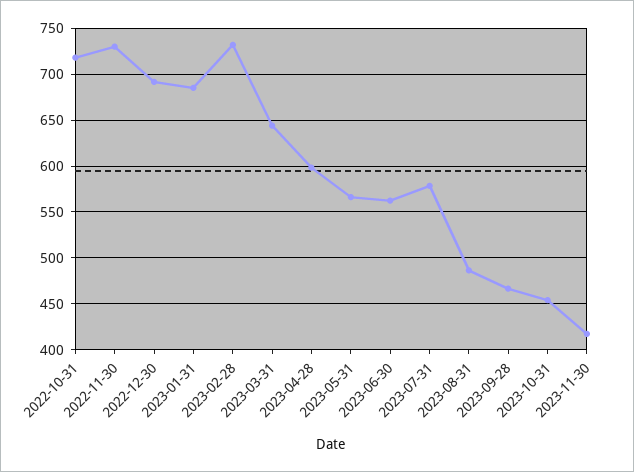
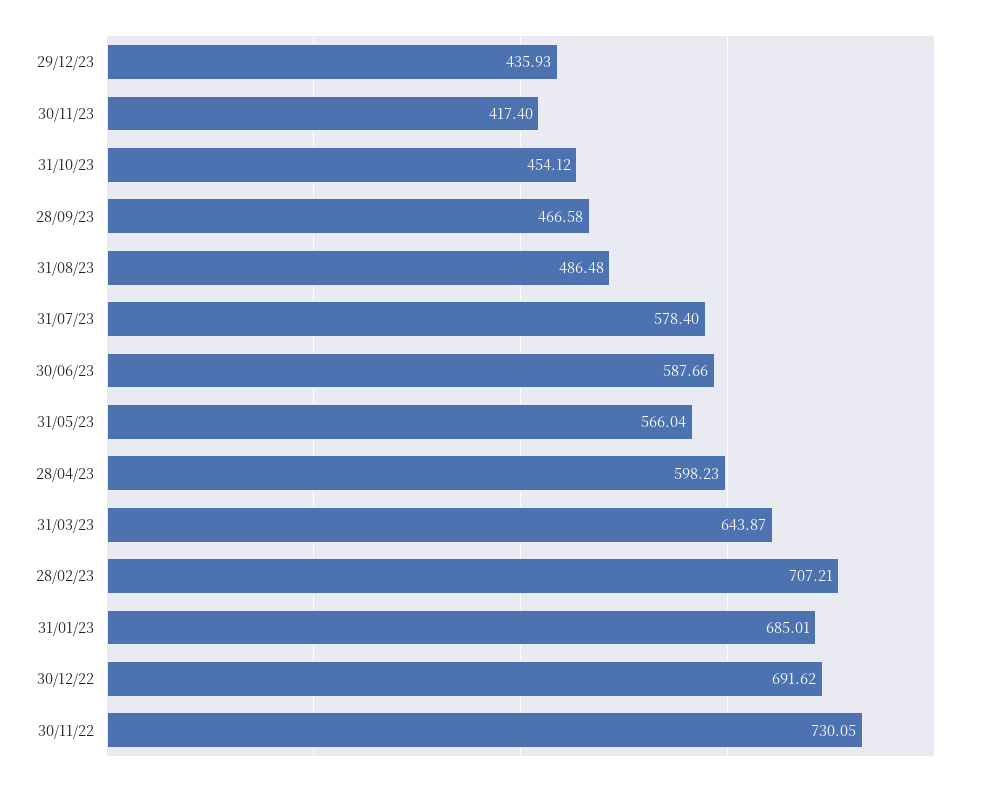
2022-10-31: 720 -> none
2023-02-28: 730 -> 707.21
2023-06-30: 560 -> 587.66
29/12/23: none -> 435.93

